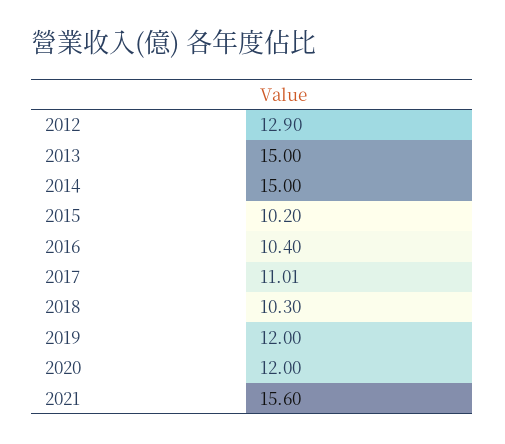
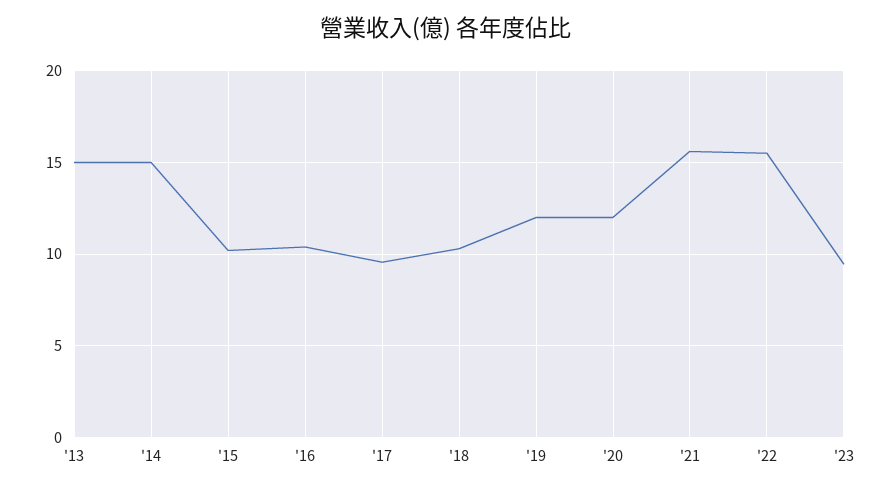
2012: 12.9 -> none
2017: 11.01 -> 9.5
'22: none -> 15.5
'23: none -> 9.5

